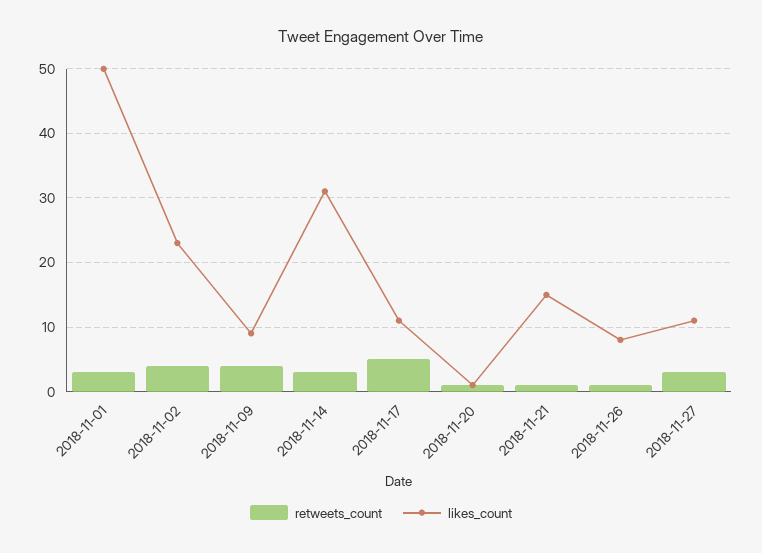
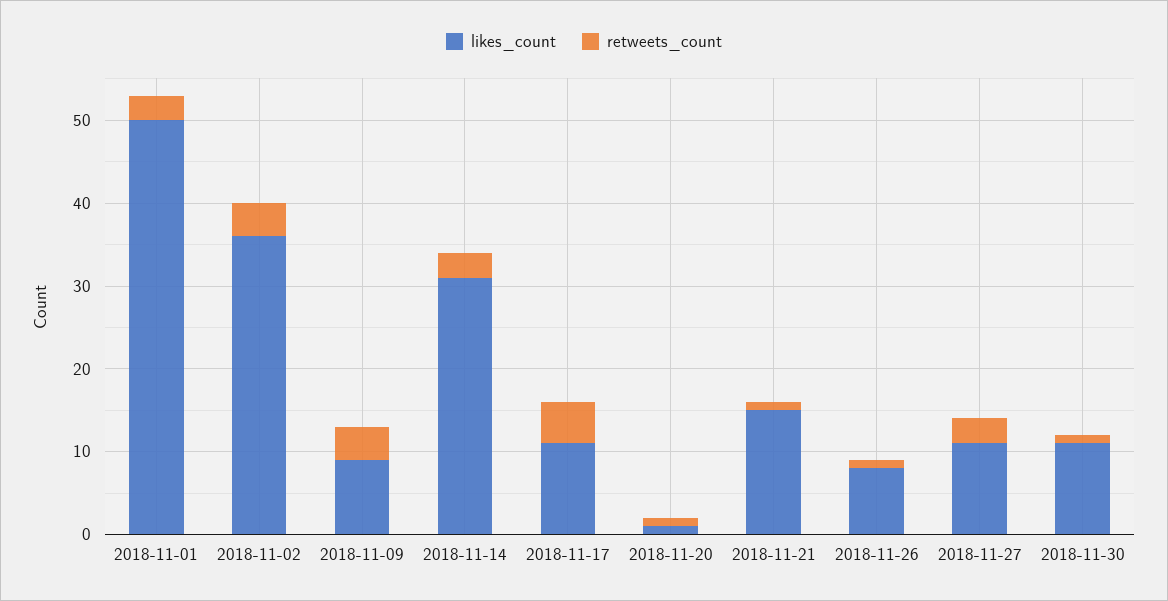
likes_count, 2018-11-02: 23 -> 36
likes_count, 2018-11-30: none -> 11
retweets_count, 2018-11-30: none -> 1

